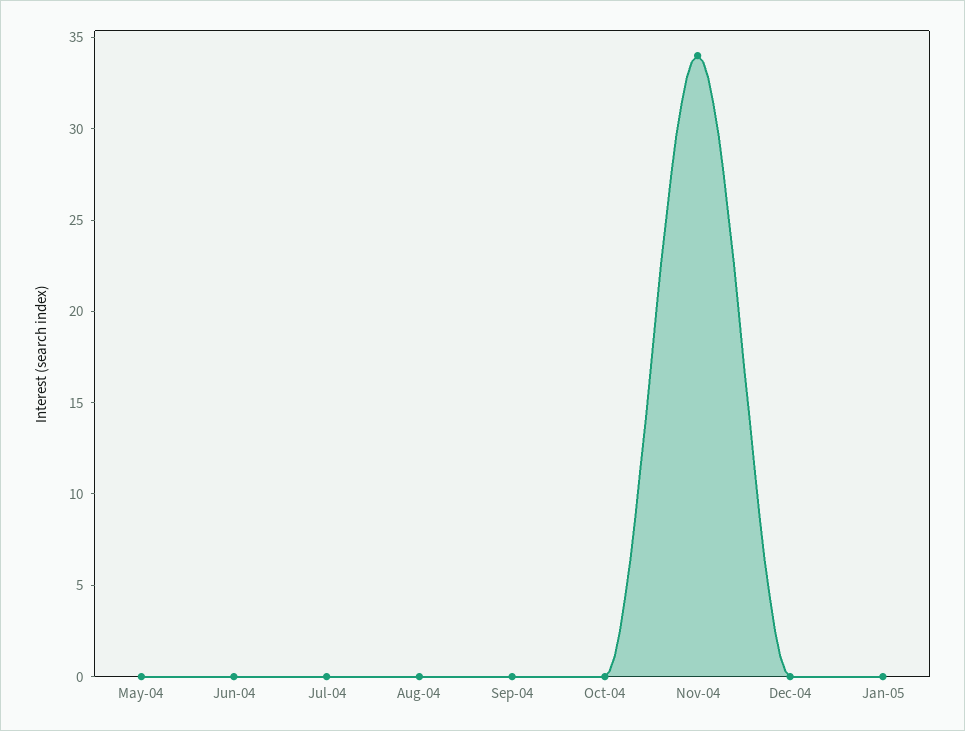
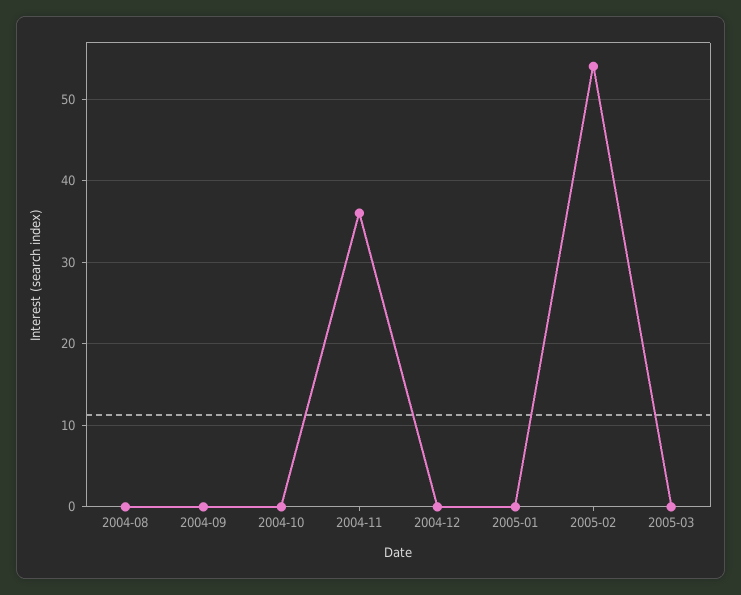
May-04: 0 -> none
Jun-04: 0 -> none
Jul-04: 0 -> none
Nov-04: 34 -> 36
2005-02: none -> 54
2005-03: none -> 0

